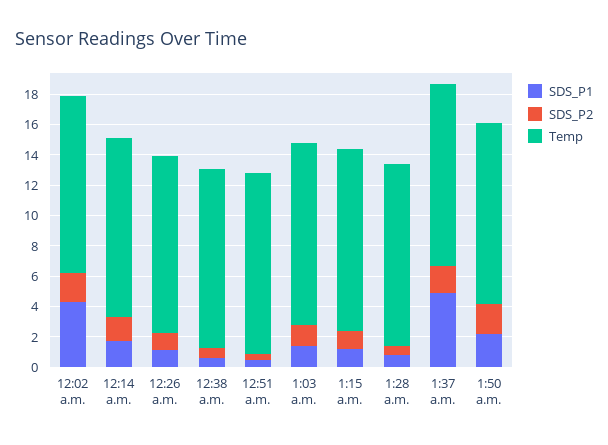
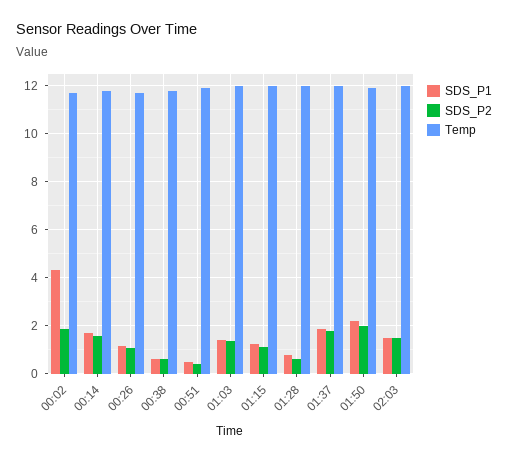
SDS_P1, 1:37 a.m.: 5 -> 2
SDS_P1, 02:03: none -> 1.5
SDS_P2, 02:03: none -> 1.5
Temp, 02:03: none -> 12

